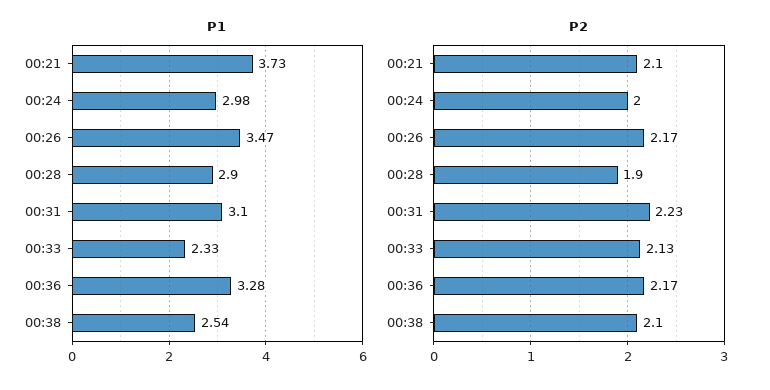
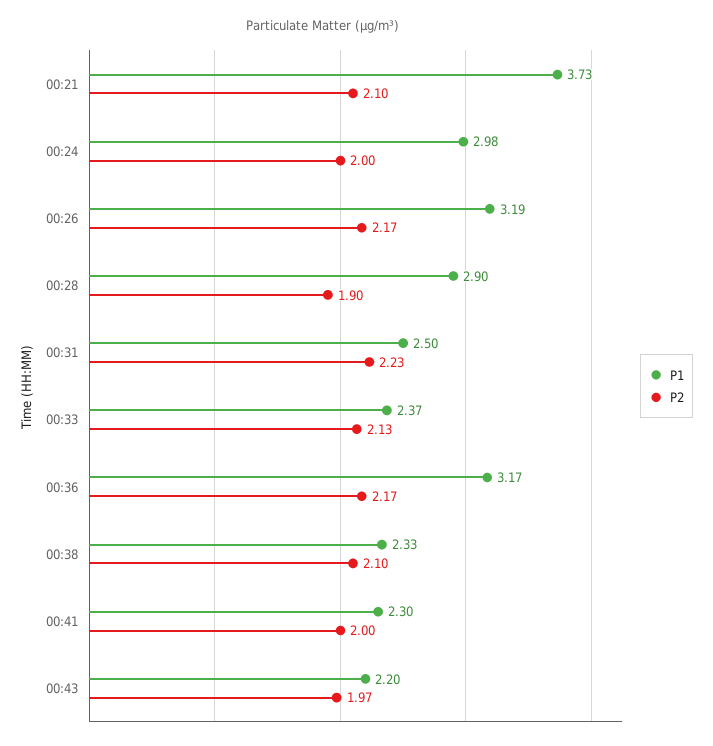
P1, 00:26: 3.47 -> 3.19
P1, 00:31: 3.1 -> 2.5
P1, 00:33: 2.33 -> 2.37
P1, 00:36: 3.28 -> 3.17
P1, 00:38: 2.54 -> 2.33
P1, 00:41: none -> 2.3
P2, 00:41: none -> 2
P1, 00:43: none -> 2.2
P2, 00:43: none -> 1.97

